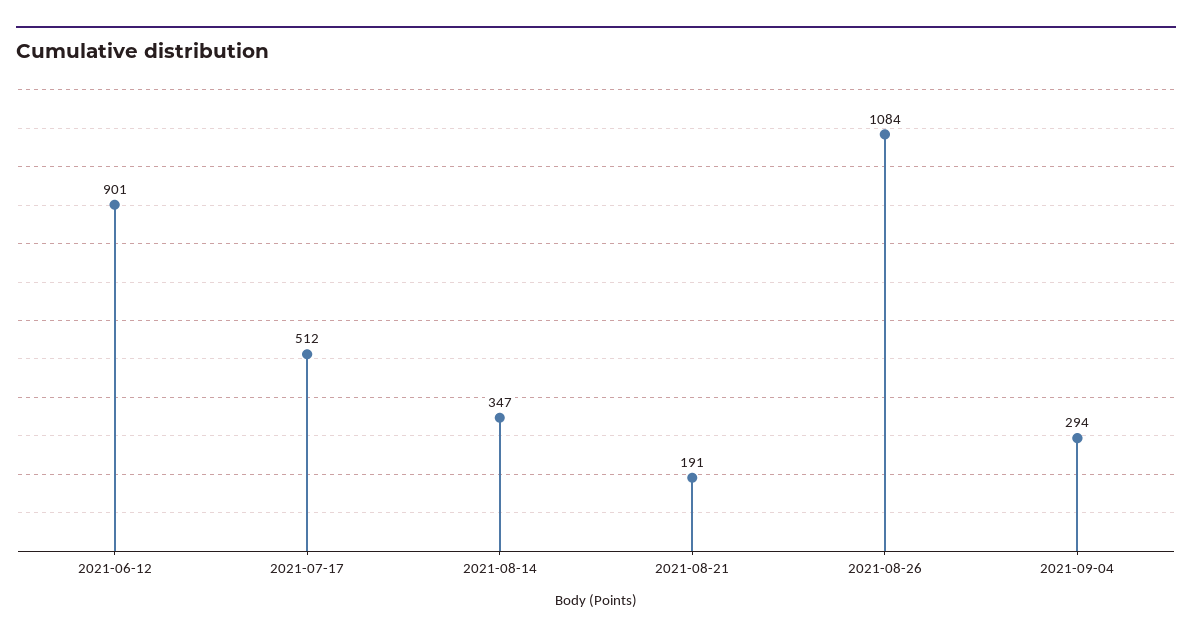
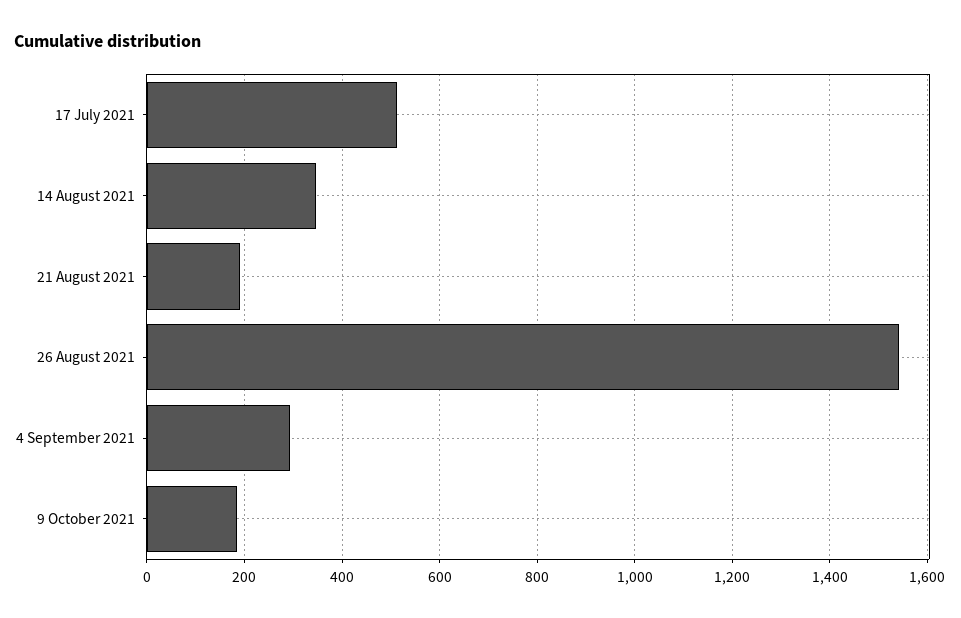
2021-06-12: 901 -> none
2021-08-26: 1084 -> 1540
9 October 2021: none -> 180

